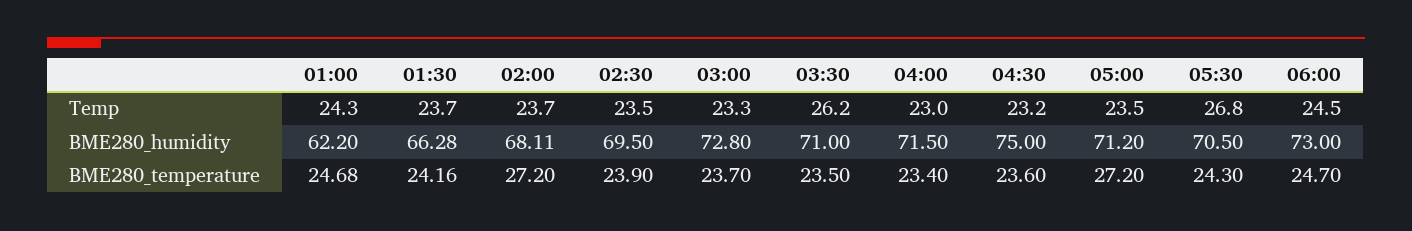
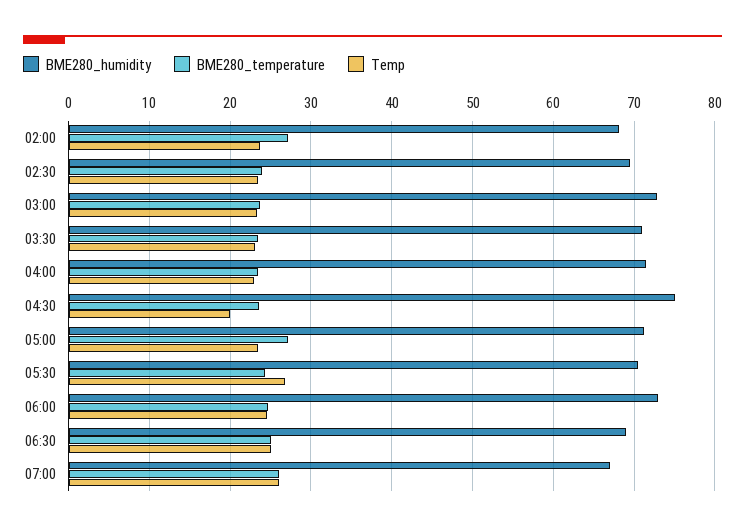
Temp, 01:00: 24.3 -> none
Temp, 01:30: 23.7 -> none
Temp, 03:30: 26.2 -> 23
Temp, 04:30: 23.2 -> 20
BME280_humidity, 01:00: 62.2 -> none
BME280_humidity, 01:30: 66.28 -> none
BME280_temperature, 01:00: 24.68 -> none
BME280_temperature, 01:30: 24.16 -> none
BME280_humidity, 06:30: none -> 69
BME280_temperature, 06:30: none -> 25
Temp, 06:30: none -> 25
BME280_humidity, 07:00: none -> 67
BME280_temperature, 07:00: none -> 26
Temp, 07:00: none -> 26

